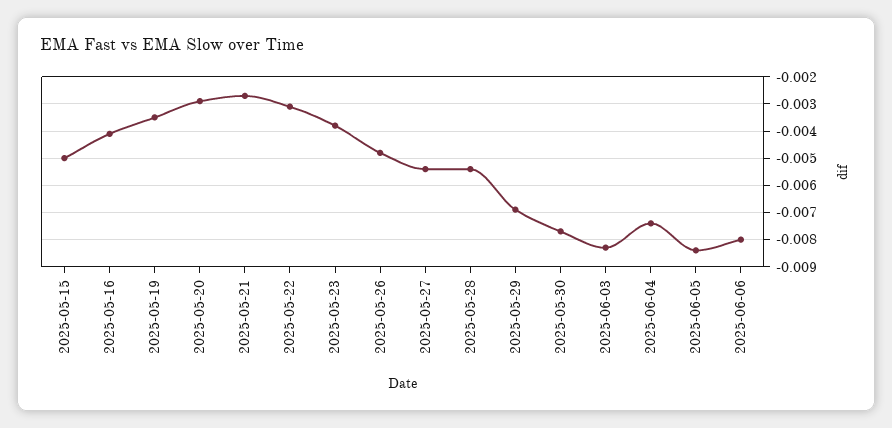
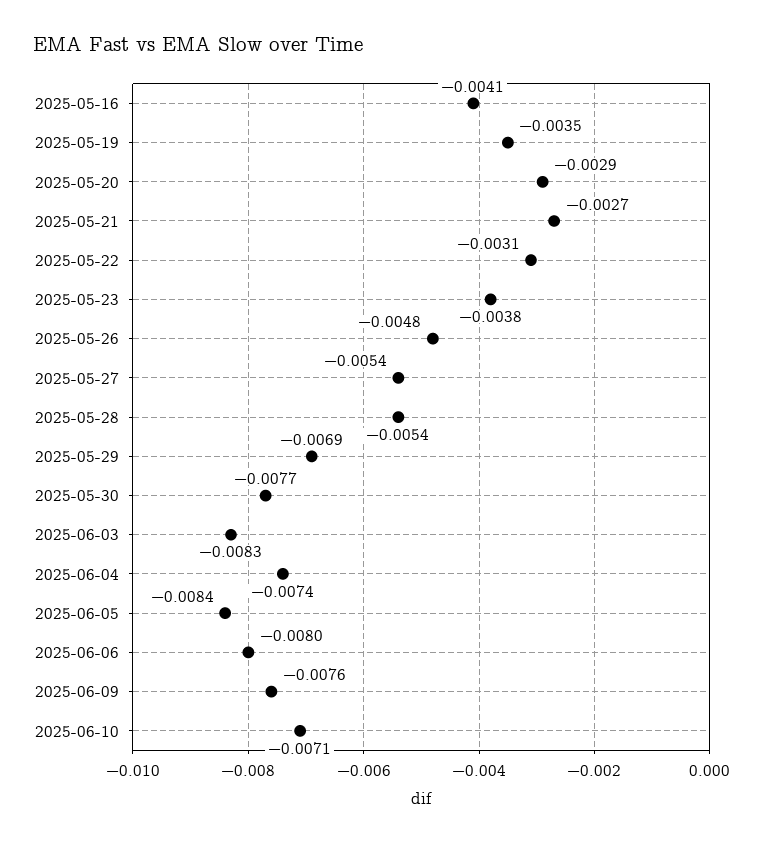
2025-05-15: -0.005 -> none
2025-06-09: none -> -0.0076
2025-06-10: none -> -0.0071

